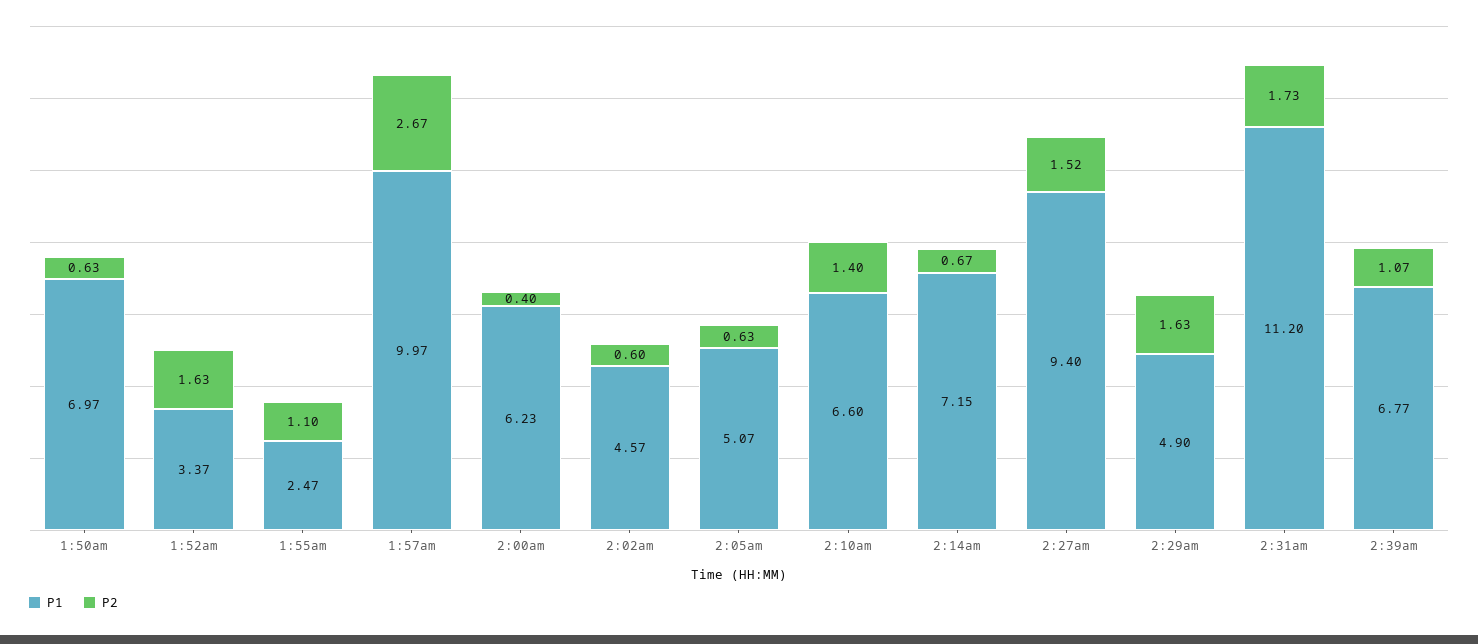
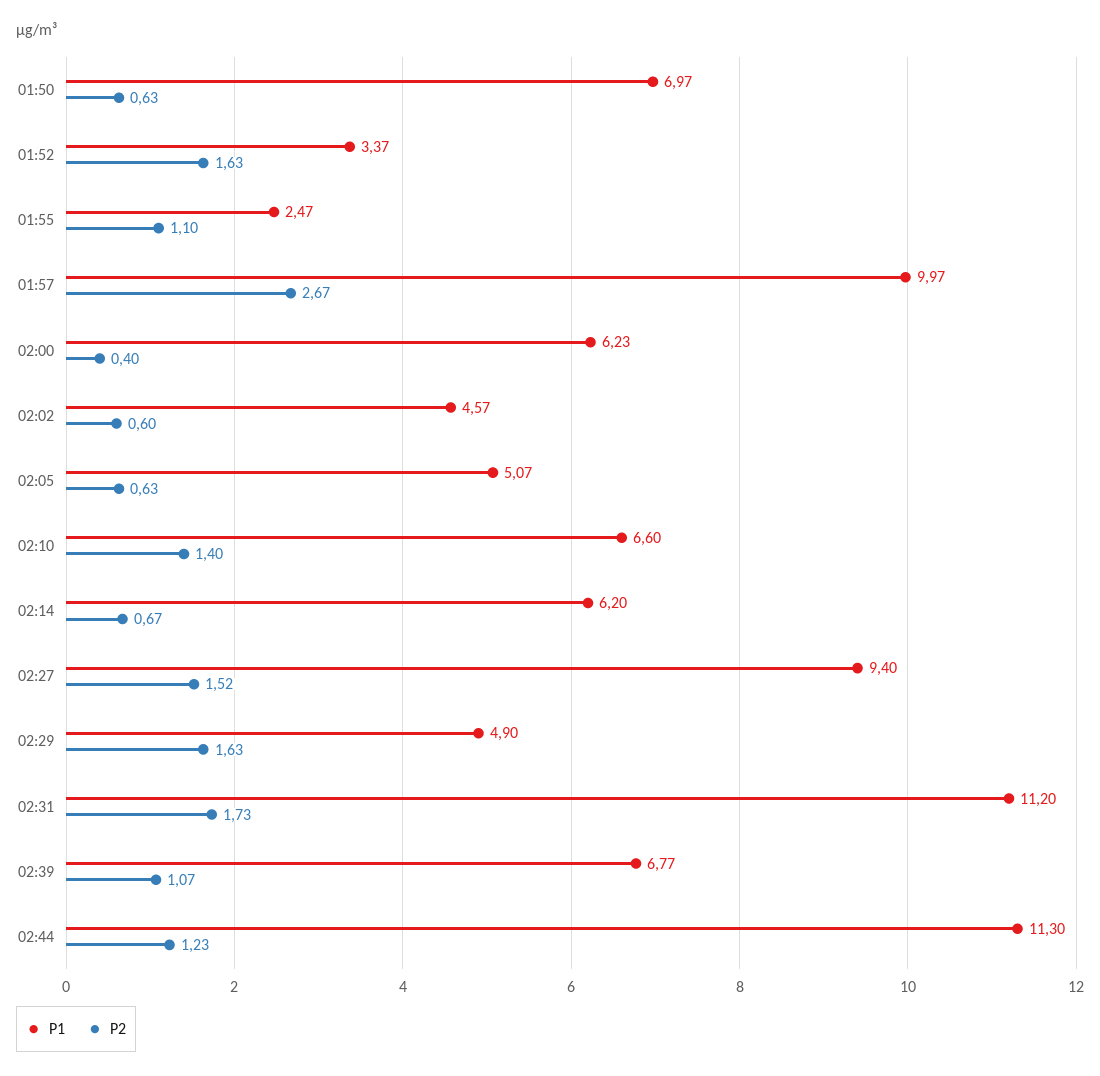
P1, 2:14am: 7.15 -> 6.2
P1, 02:44: none -> 11.3
P2, 02:44: none -> 1.23

